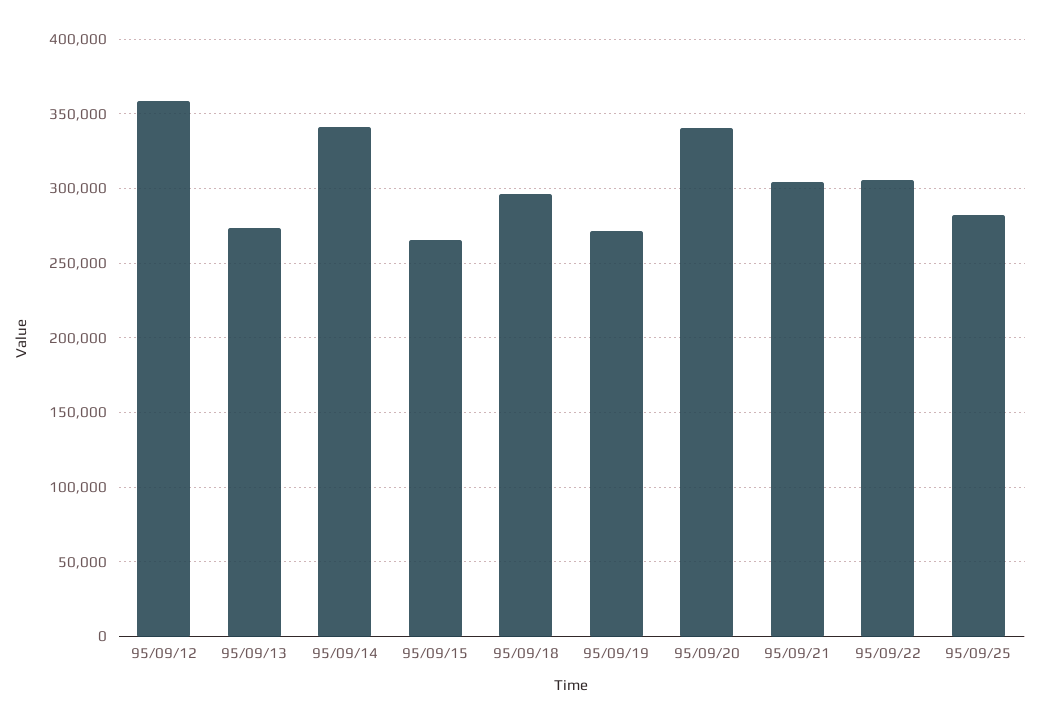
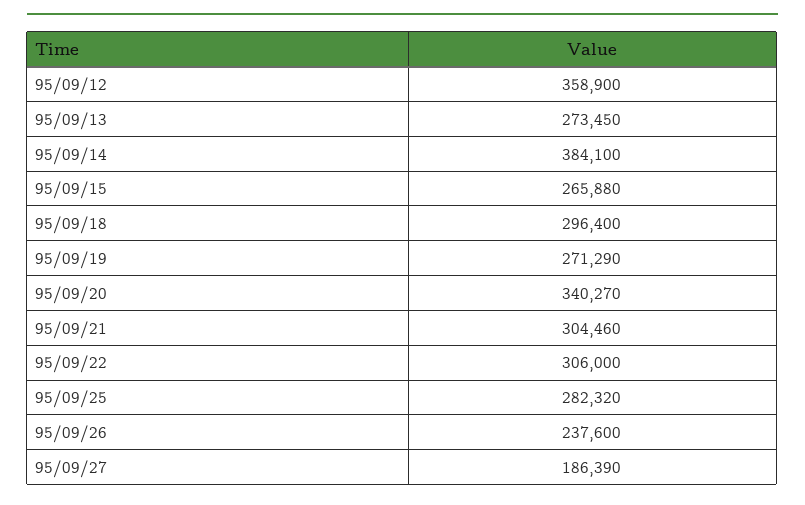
95/09/14: 340000 -> 384100
95/09/26: none -> 237600
95/09/27: none -> 186390

